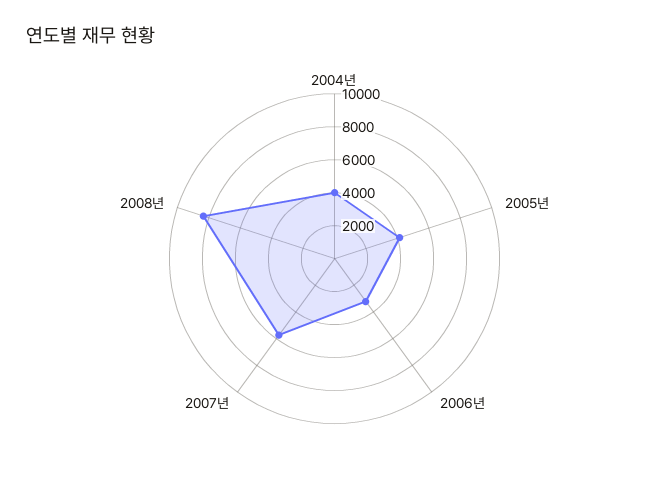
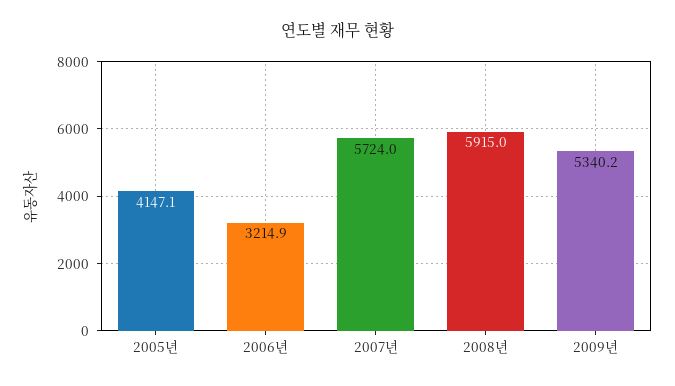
2004년: 4000 -> none
2008년: 8500 -> 5915
2009년: none -> 5340.2

